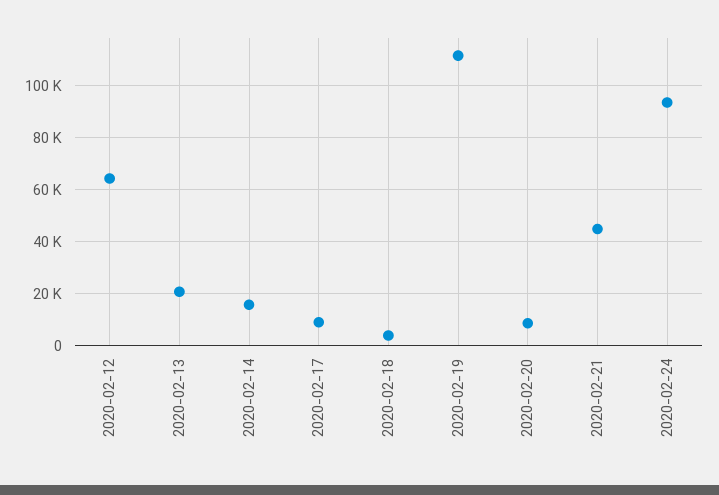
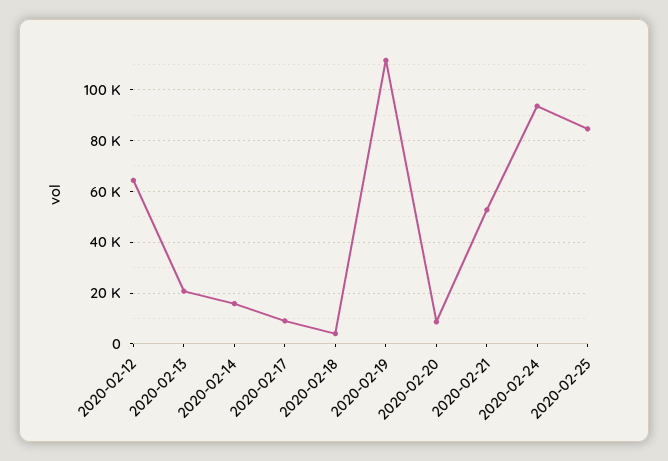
2020-02-21: 45000 -> 52500
2020-02-25: none -> 85000

